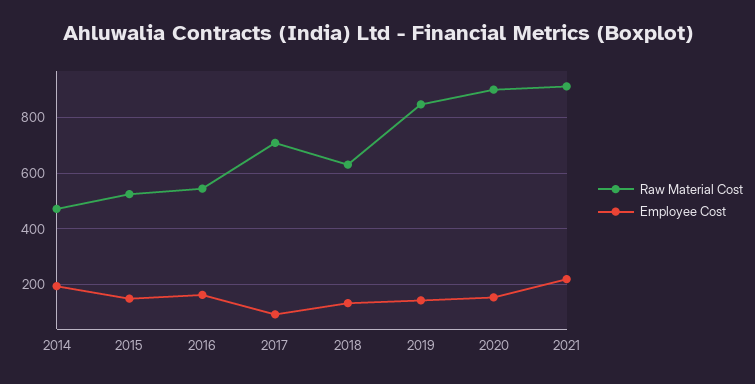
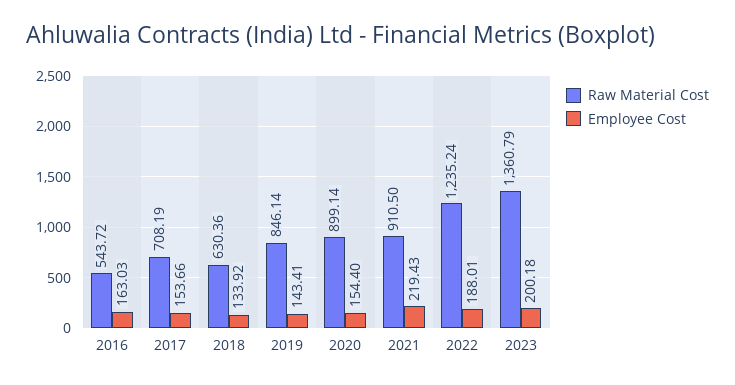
Raw Material Cost, 2014: 475 -> none
Employee Cost, 2014: 200 -> none
Raw Material Cost, 2015: 525 -> none
Employee Cost, 2015: 150 -> none
Employee Cost, 2017: 100 -> 153.66
Raw Material Cost, 2022: none -> 1235.24
Employee Cost, 2022: none -> 188.01
Raw Material Cost, 2023: none -> 1360.79
Employee Cost, 2023: none -> 200.18

